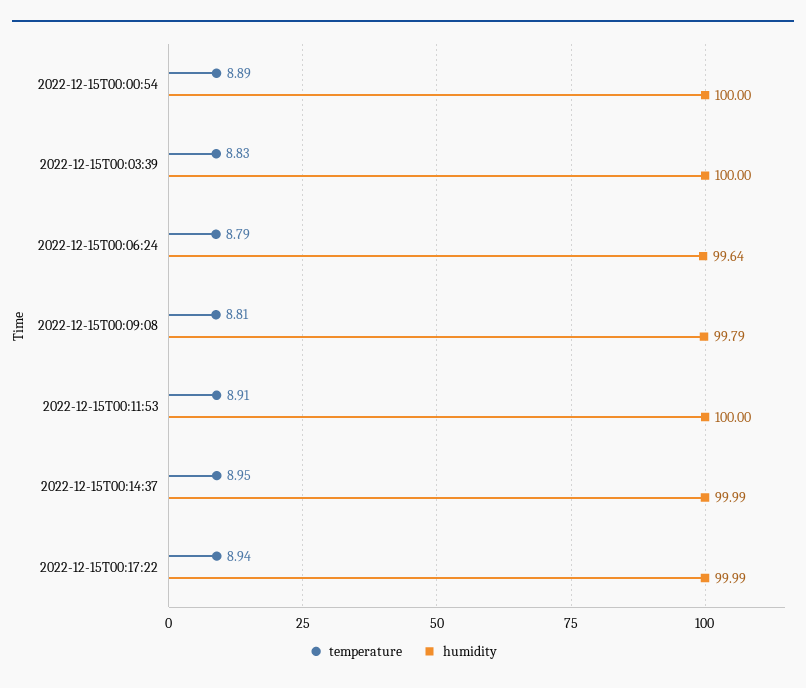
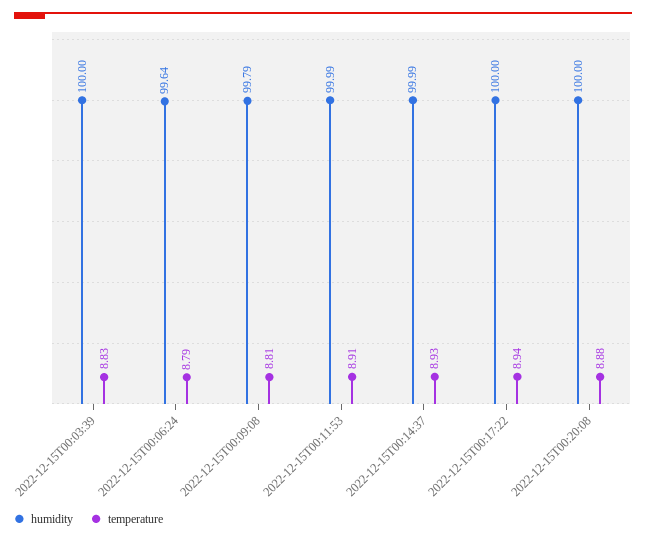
temperature, 2022-12-15T00:00:54: 8.89 -> none
humidity, 2022-12-15T00:00:54: 100 -> none
humidity, 2022-12-15T00:11:53: 100 -> 99.99
temperature, 2022-12-15T00:14:37: 8.95 -> 8.93
humidity, 2022-12-15T00:17:22: 99.99 -> 100
humidity, 2022-12-15T00:20:08: none -> 100
temperature, 2022-12-15T00:20:08: none -> 8.88

